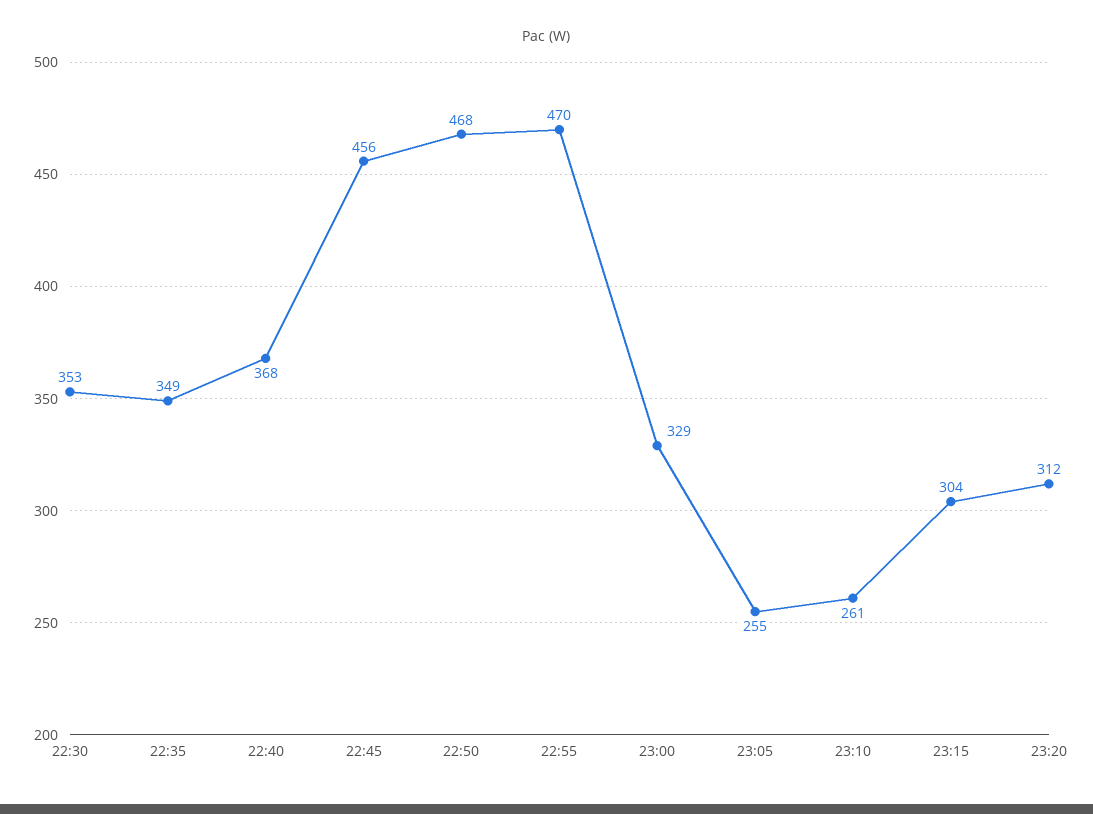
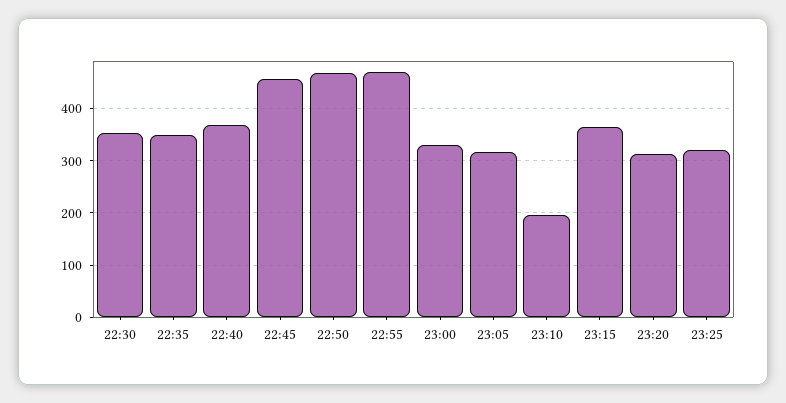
23:05: 255 -> 320
23:10: 261 -> 200
23:15: 304 -> 360
23:25: none -> 320

